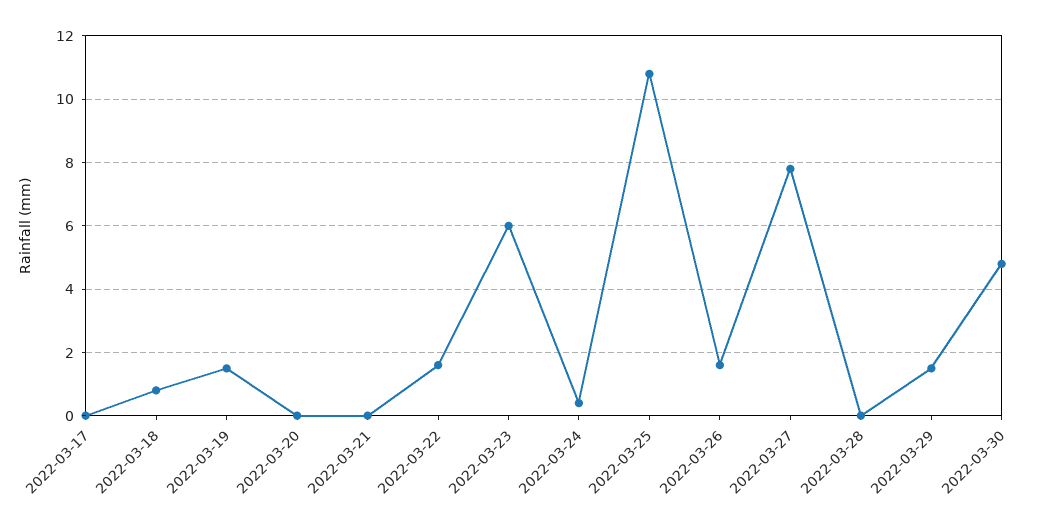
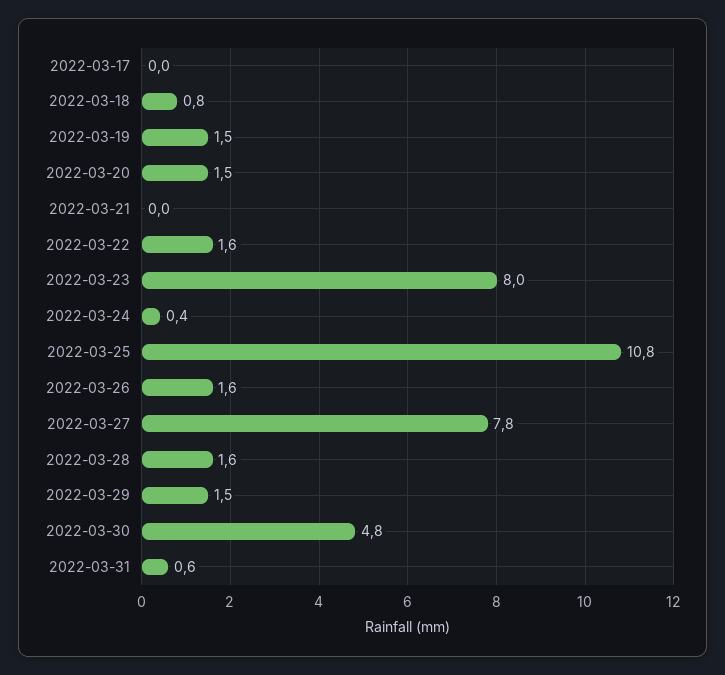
2022-03-20: 0 -> 1.5
2022-03-23: 6 -> 8
2022-03-28: 0 -> 1.6
2022-03-31: none -> 0.6

